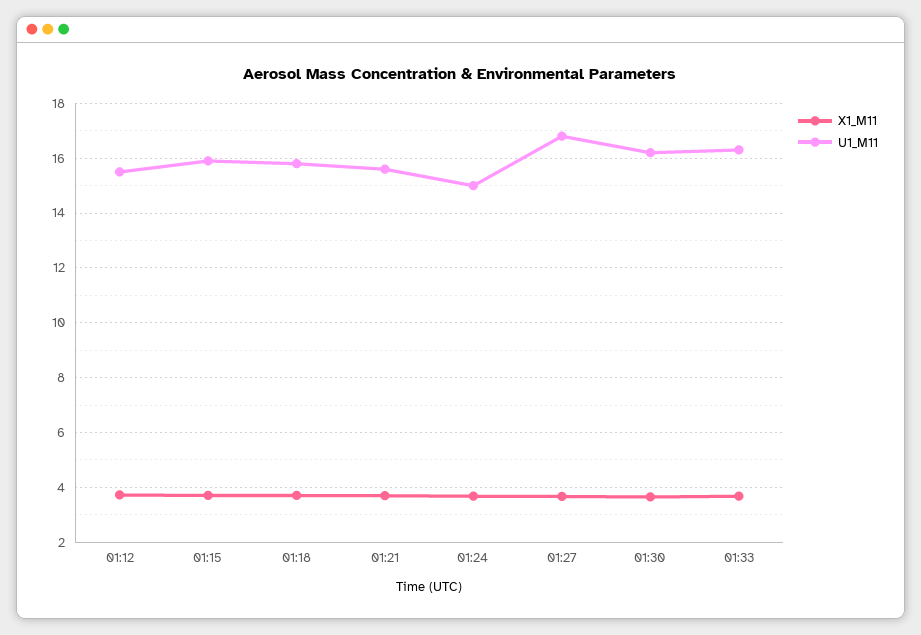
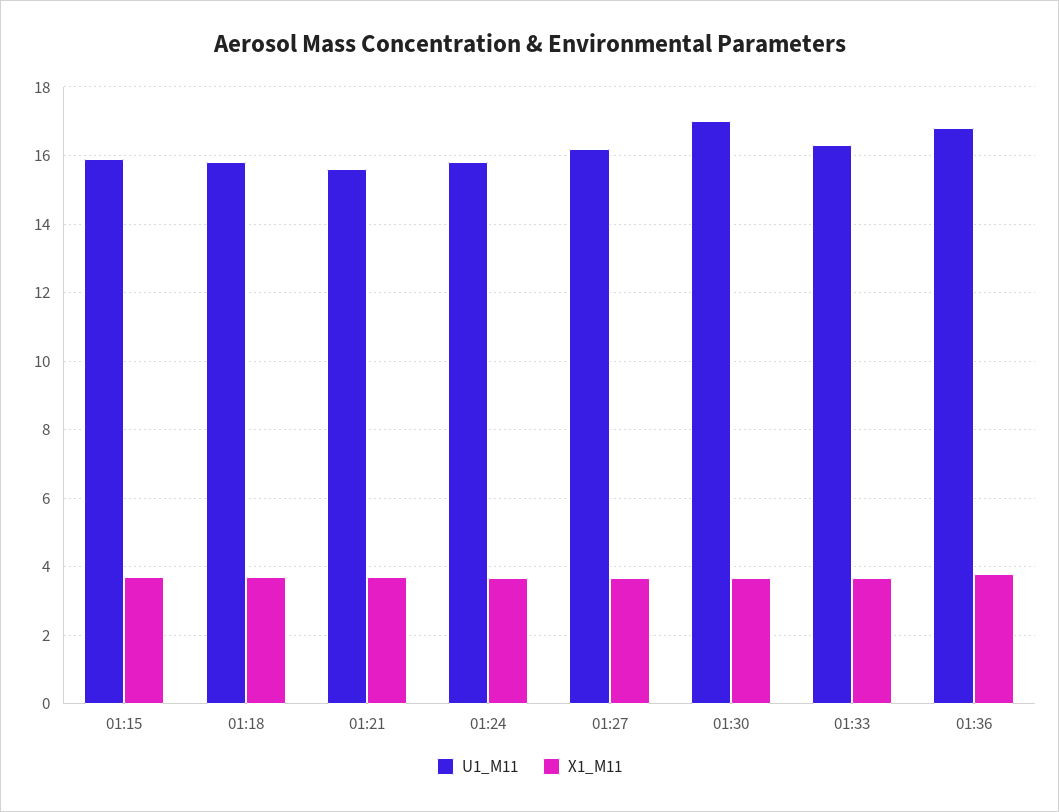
X1_M11, 01:12: 3.75 -> none
U1_M11, 01:12: 15.5 -> none
U1_M11, 01:24: 15 -> 15.8
U1_M11, 01:27: 16.75 -> 16.2
U1_M11, 01:30: 16.25 -> 17
U1_M11, 01:36: none -> 16.8
X1_M11, 01:36: none -> 3.8

